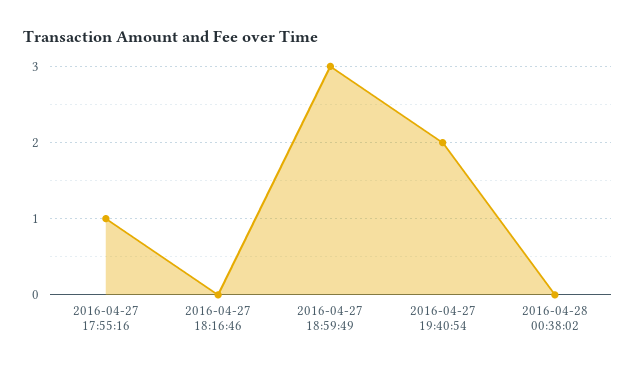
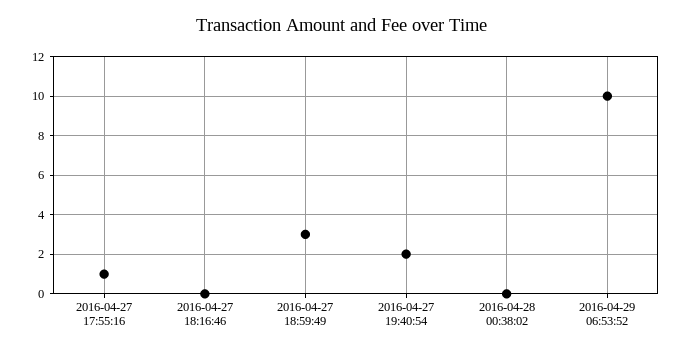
2016-04-29 06:53:52: none -> 10

